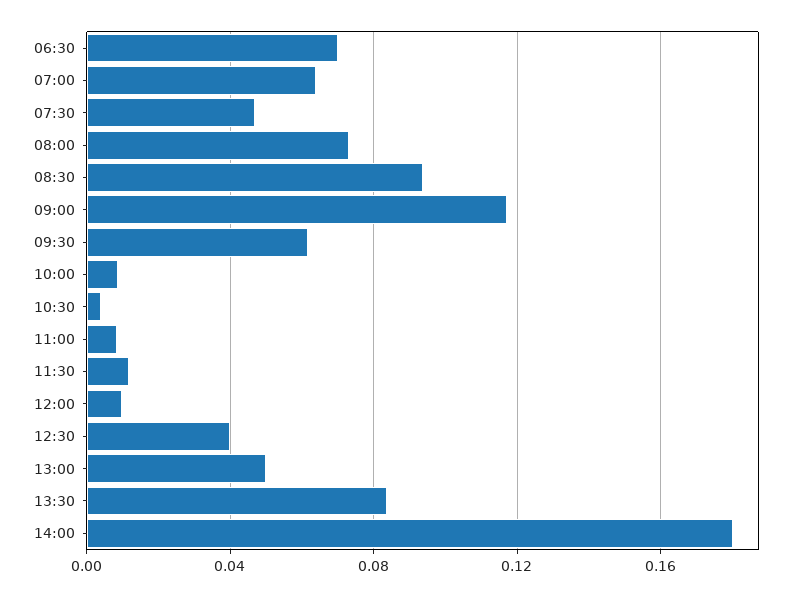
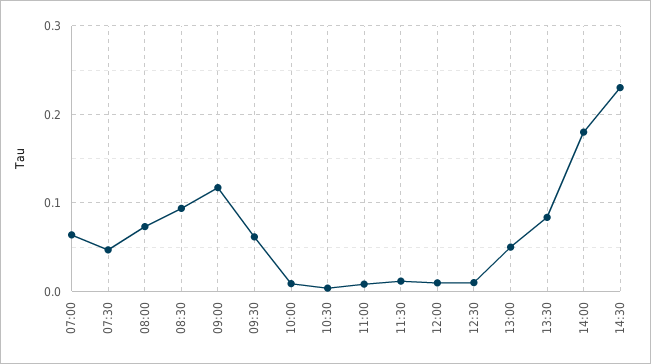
06:30: 0.07 -> none
12:30: 0.04 -> 0.01
14:30: none -> 0.23

